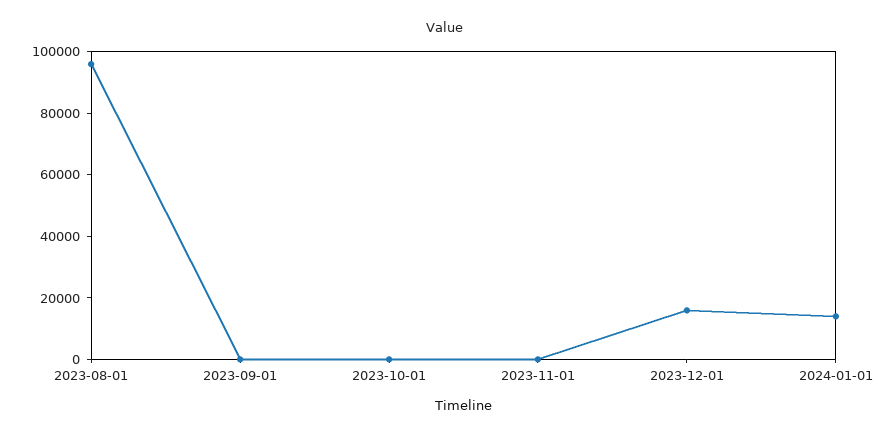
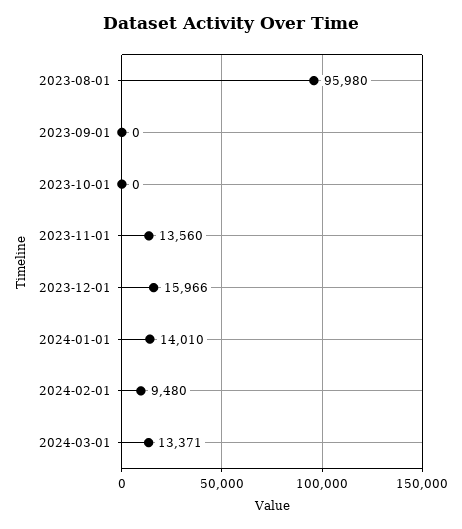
2023-11-01: 0 -> 13560
2024-02-01: none -> 9480
2024-03-01: none -> 13371

